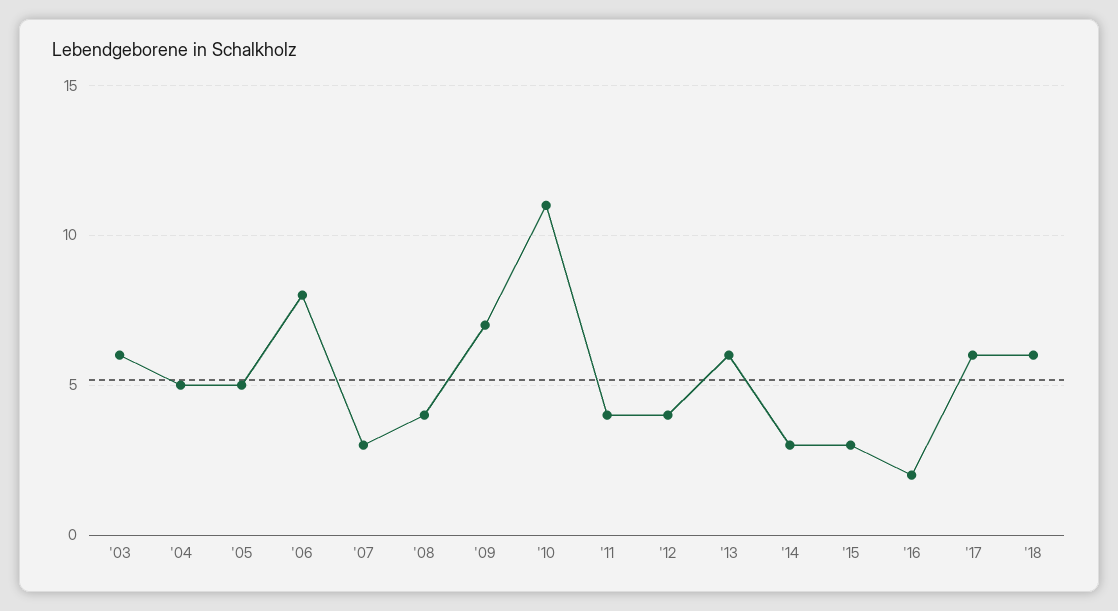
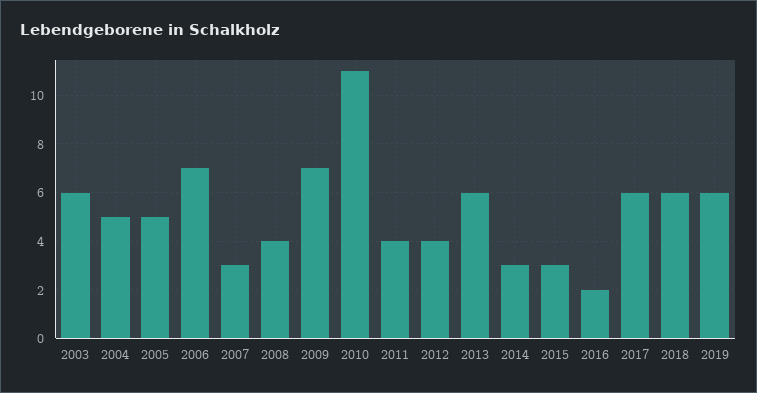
'06: 8 -> 7
2019: none -> 6

